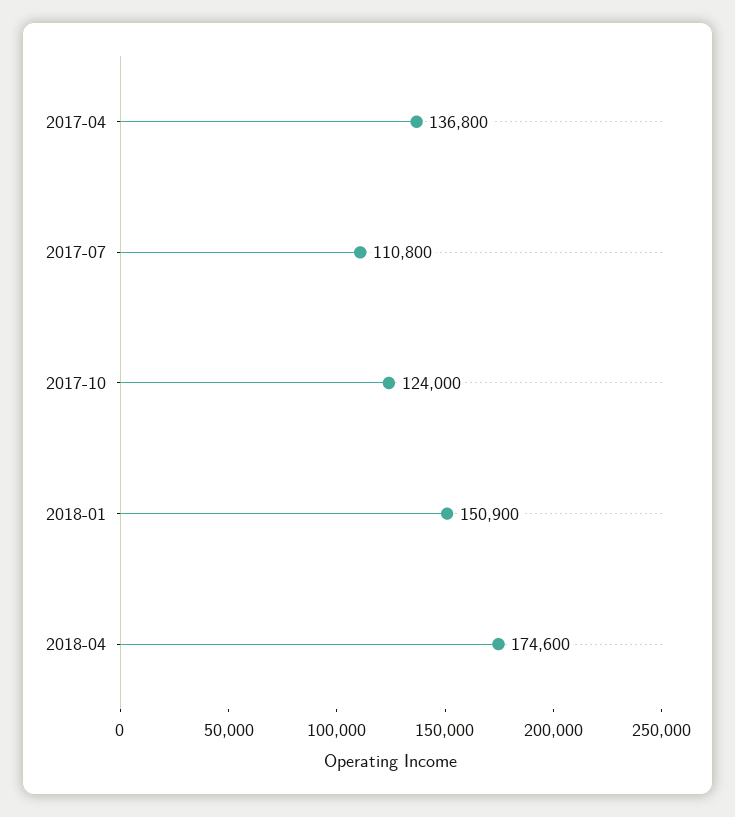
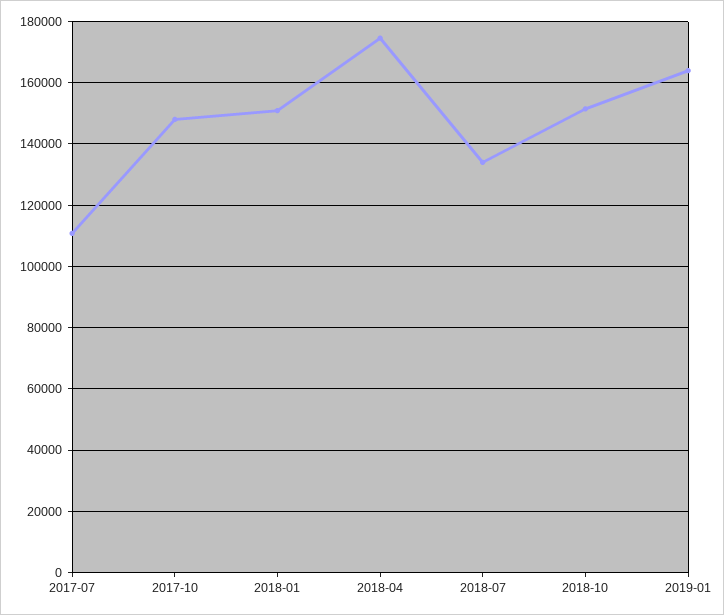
2017-04: 136800 -> none
2017-10: 124000 -> 148000
2018-07: none -> 134000
2018-10: none -> 152000
2019-01: none -> 164000

